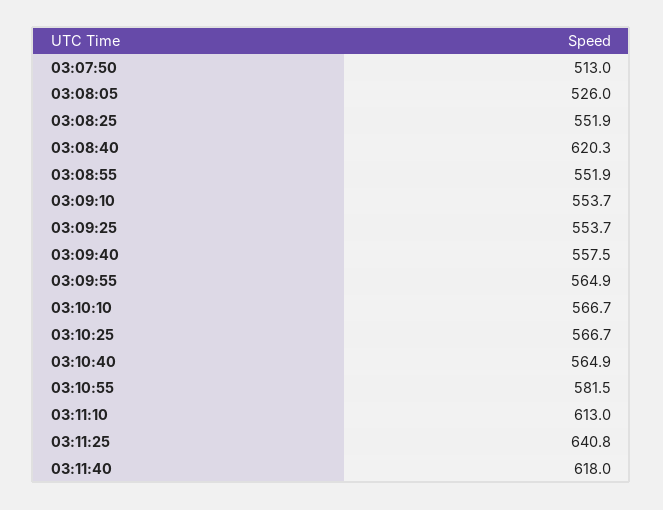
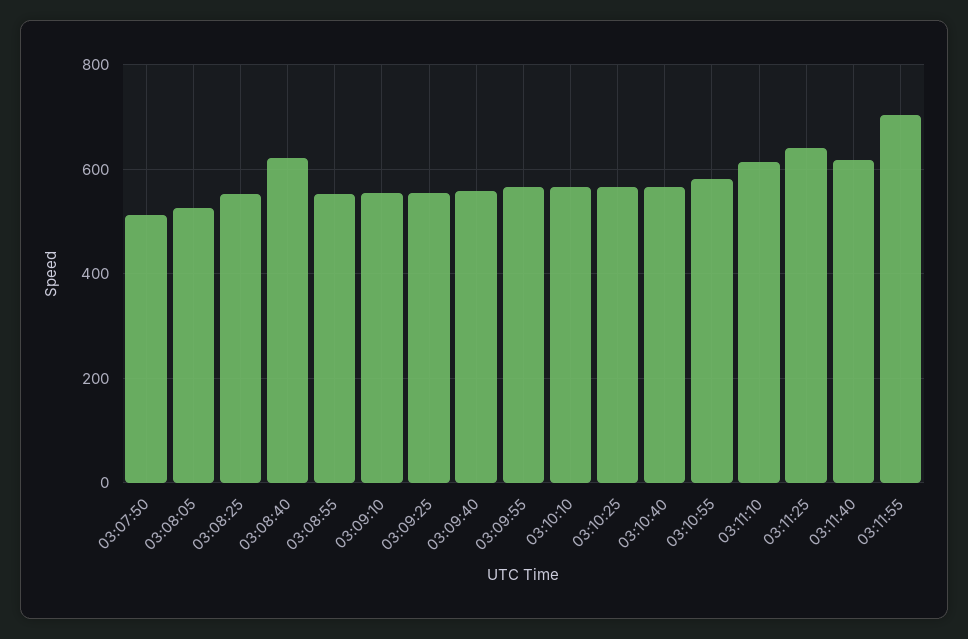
03:11:55: none -> 700

